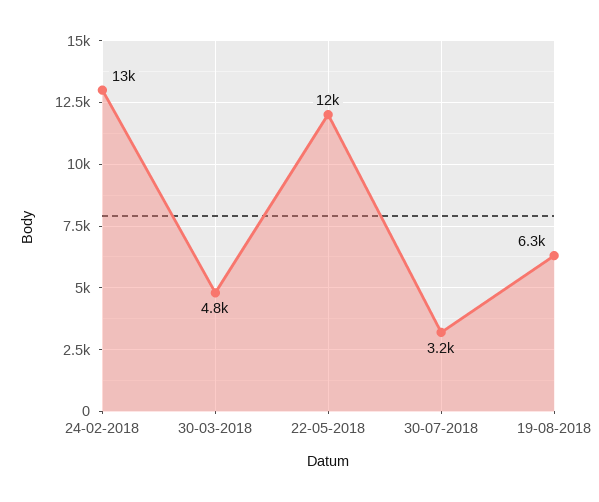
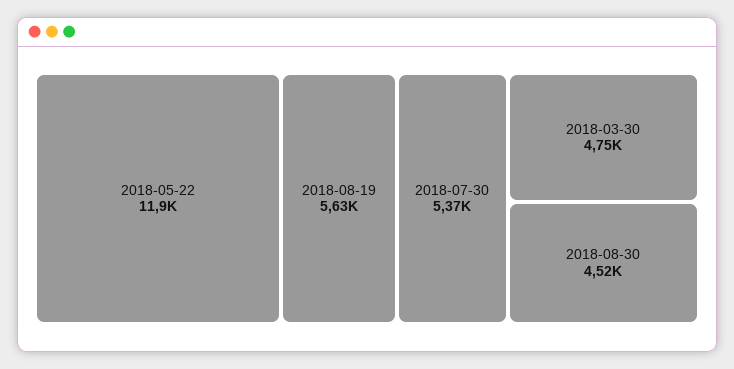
24-02-2018: 13000 -> none
30-07-2018: 3200 -> 5370
19-08-2018: 6300 -> 5630
2018-08-30: none -> 4520

